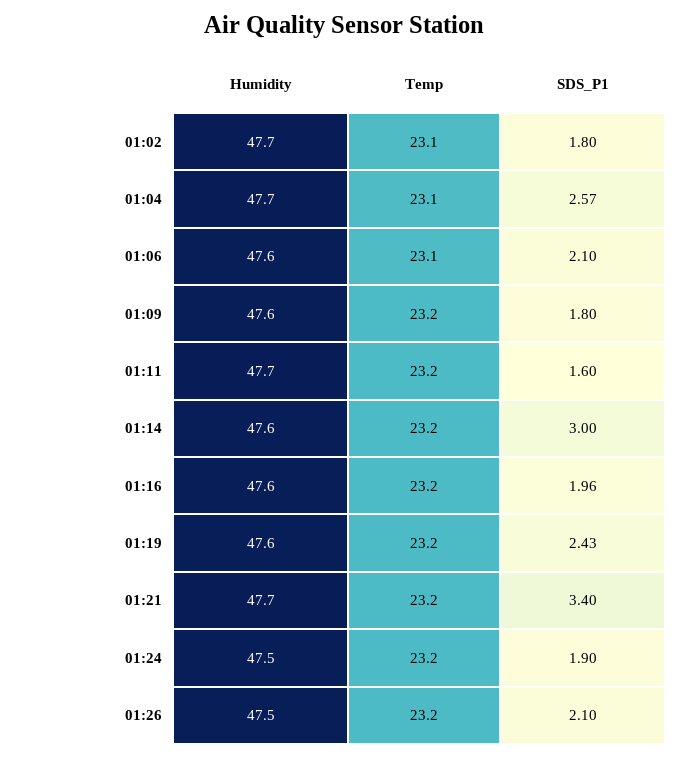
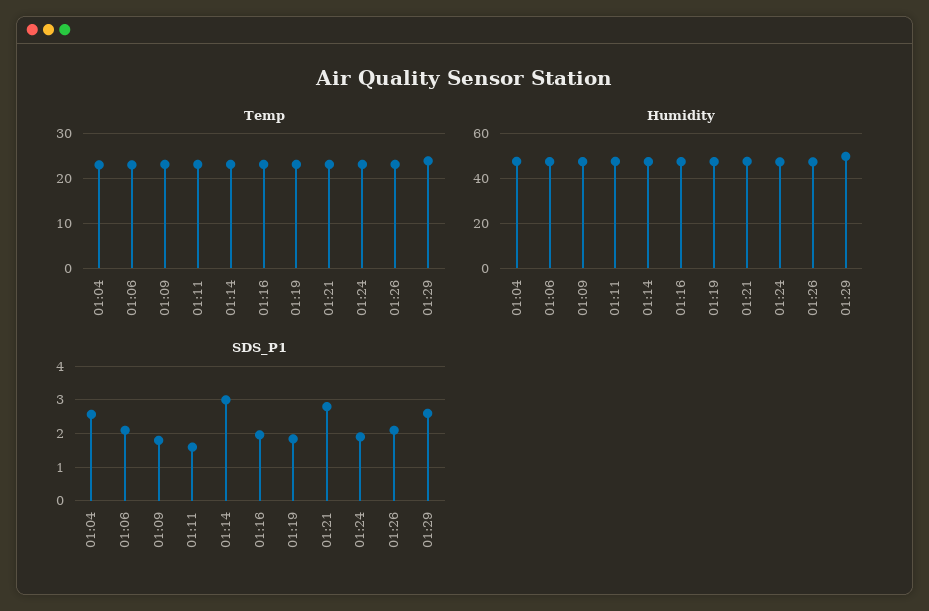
Humidity, 01:02: 47.7 -> none
Temp, 01:02: 23.1 -> none
SDS_P1, 01:02: 1.8 -> none
SDS_P1, 01:19: 2.43 -> 1.8
SDS_P1, 01:21: 3.4 -> 2.8
Temp, 01:29: none -> 24
Humidity, 01:29: none -> 50
SDS_P1, 01:29: none -> 2.6

